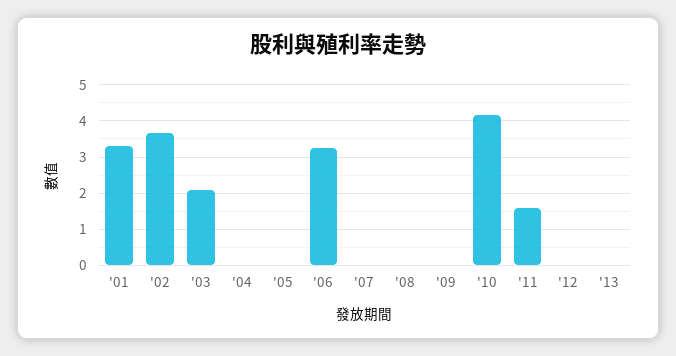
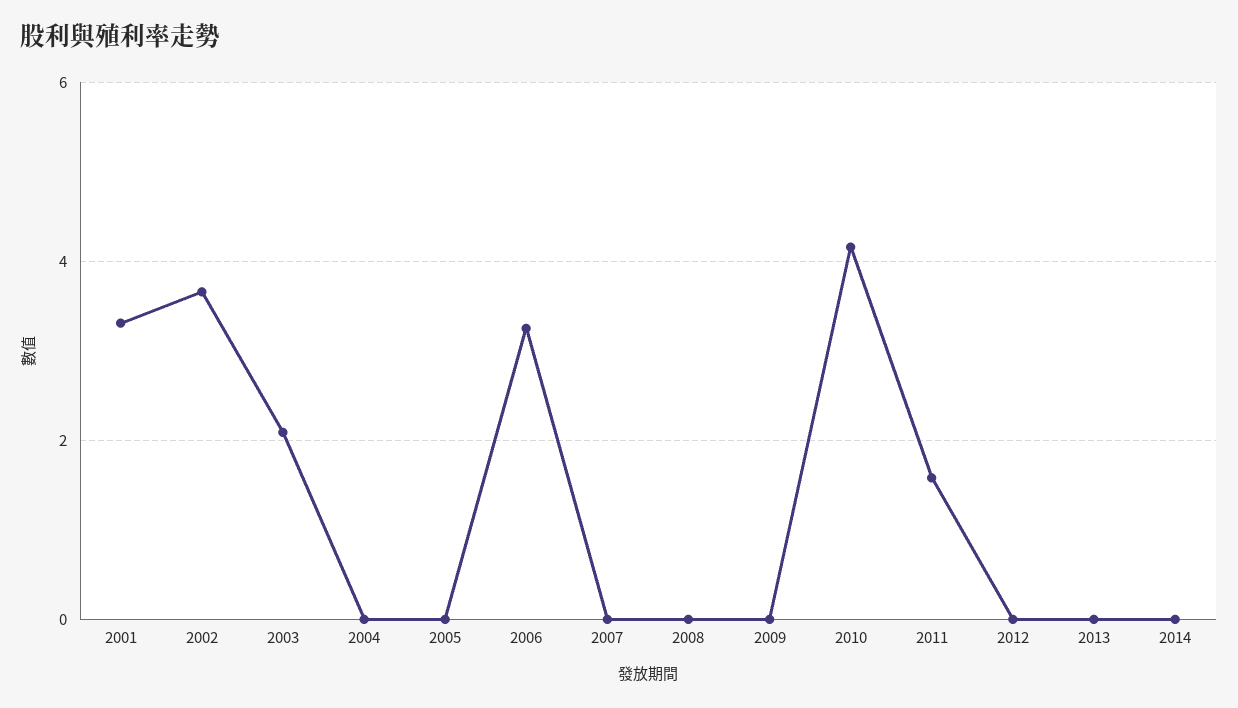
2014: none -> 0

